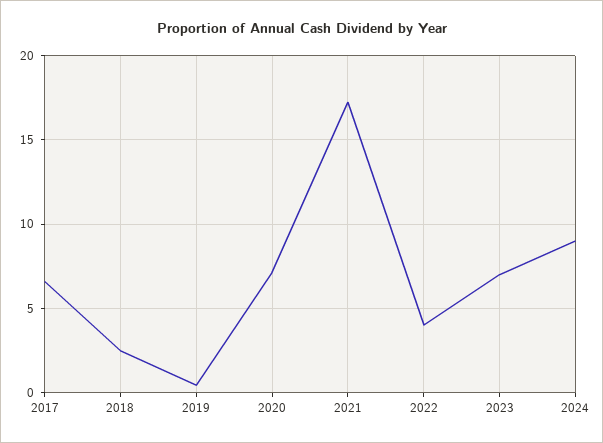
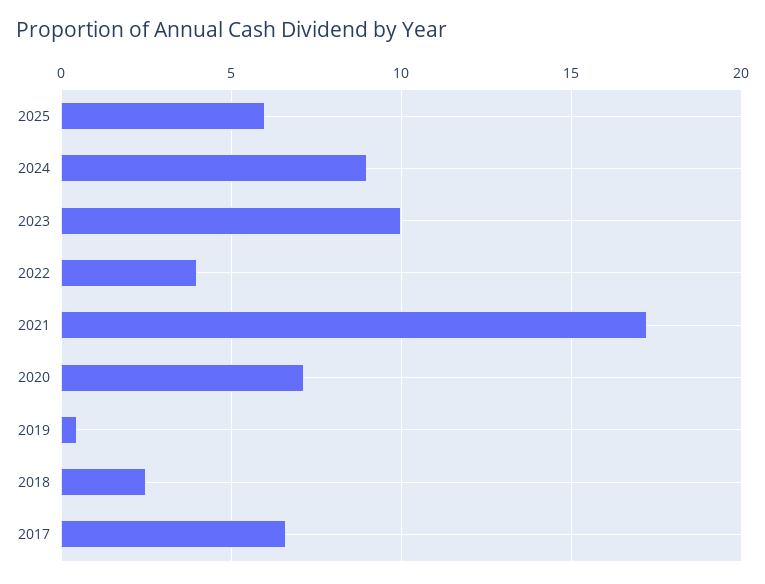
2023: 7 -> 10
2025: none -> 6

